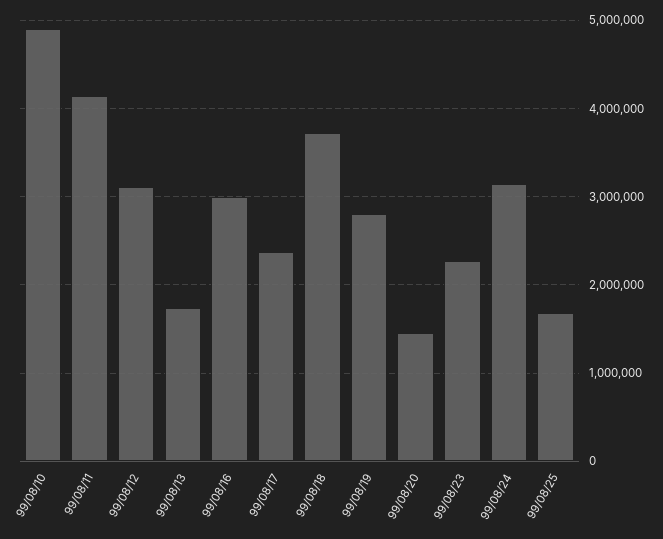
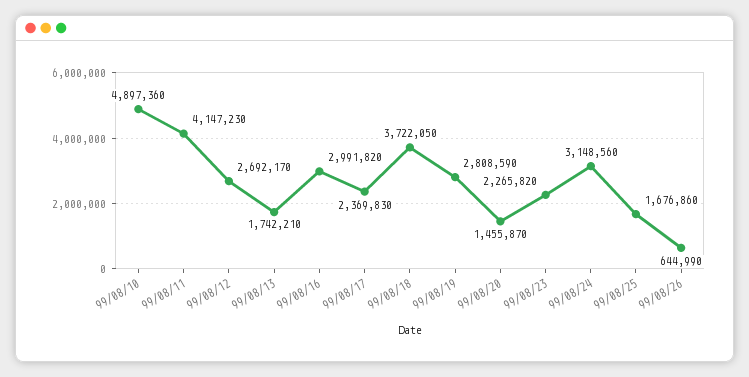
99/08/12: 3100000 -> 2692170
99/08/26: none -> 644990

